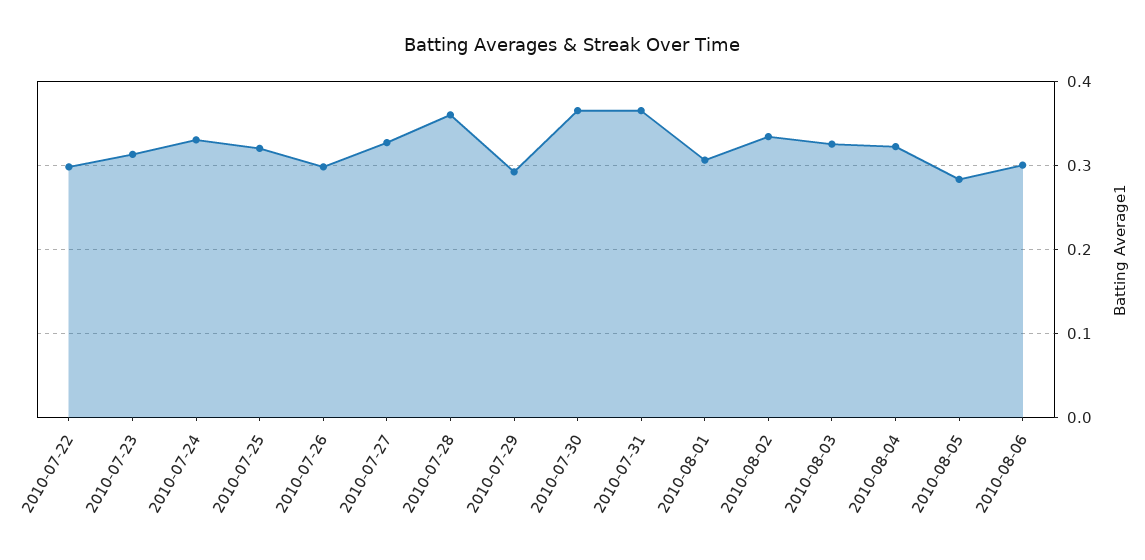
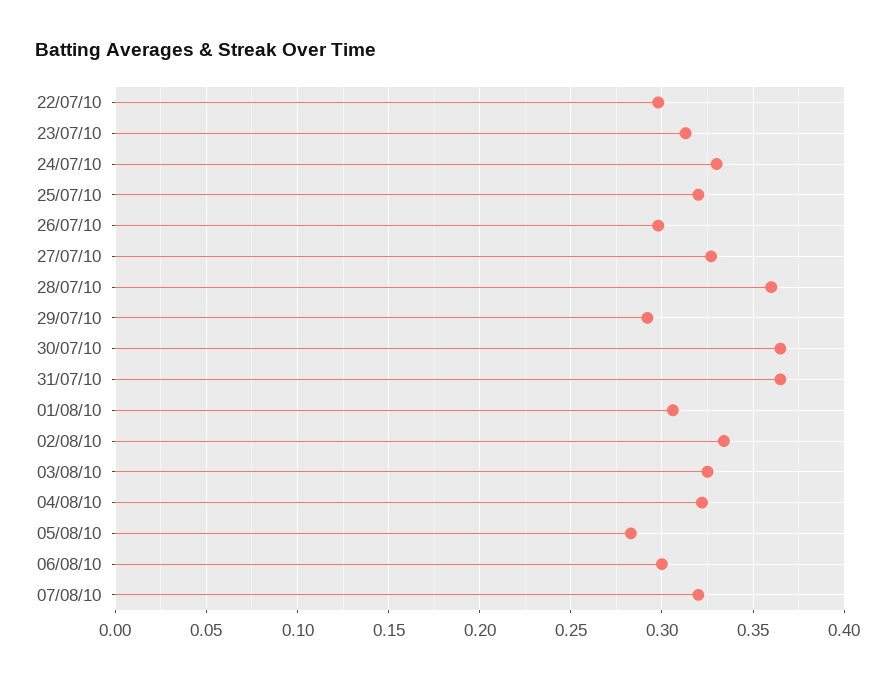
07/08/10: none -> 0.32

